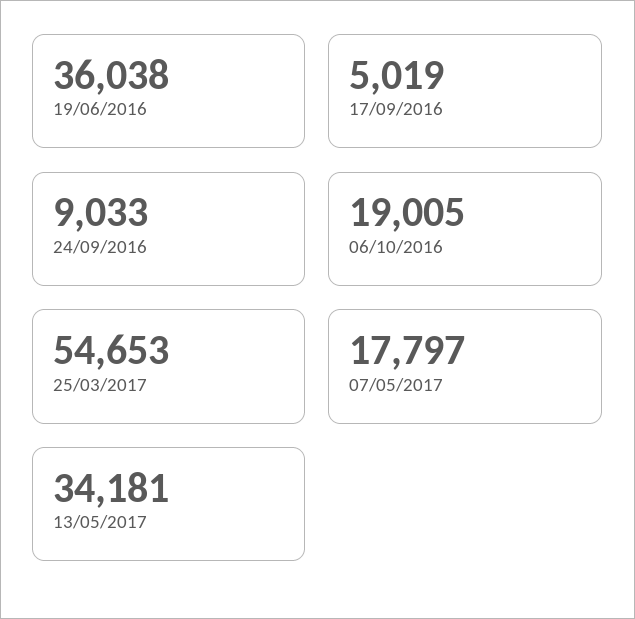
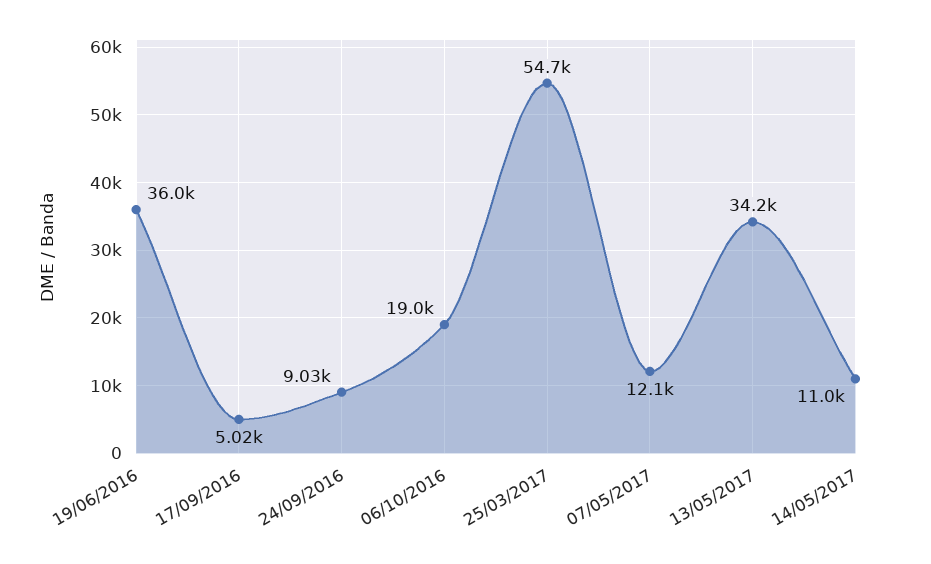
07/05/2017: 17797 -> 12100
14/05/2017: none -> 11000

